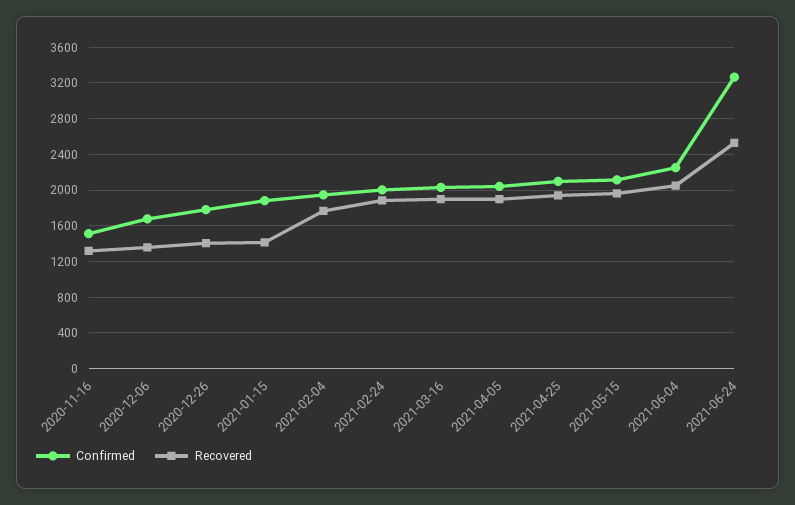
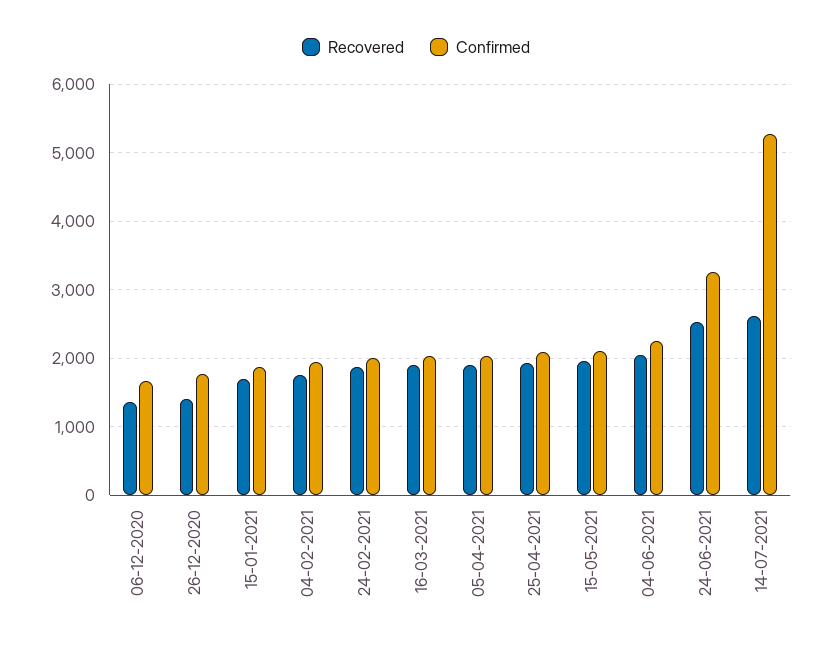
Confirmed, 2020-11-16: 1500 -> none
Recovered, 2020-11-16: 1300 -> none
Recovered, 2021-01-15: 1400 -> 1700
Recovered, 14-07-2021: none -> 2600
Confirmed, 14-07-2021: none -> 5300

